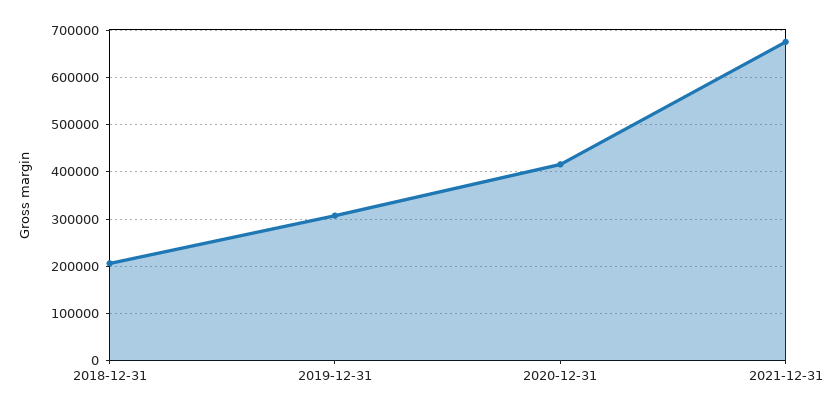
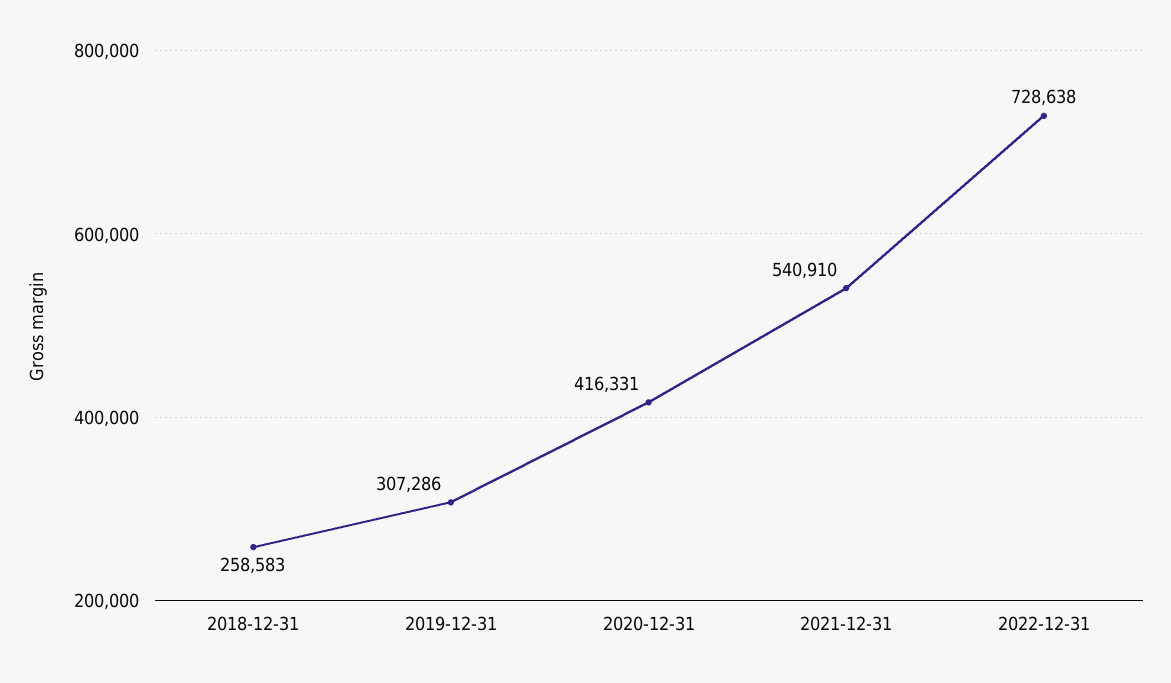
2018-12-31: 200000 -> 258583
2021-12-31: 680000 -> 540910
2022-12-31: none -> 728638

